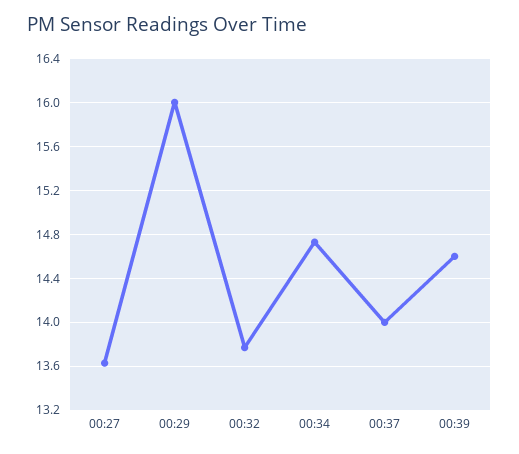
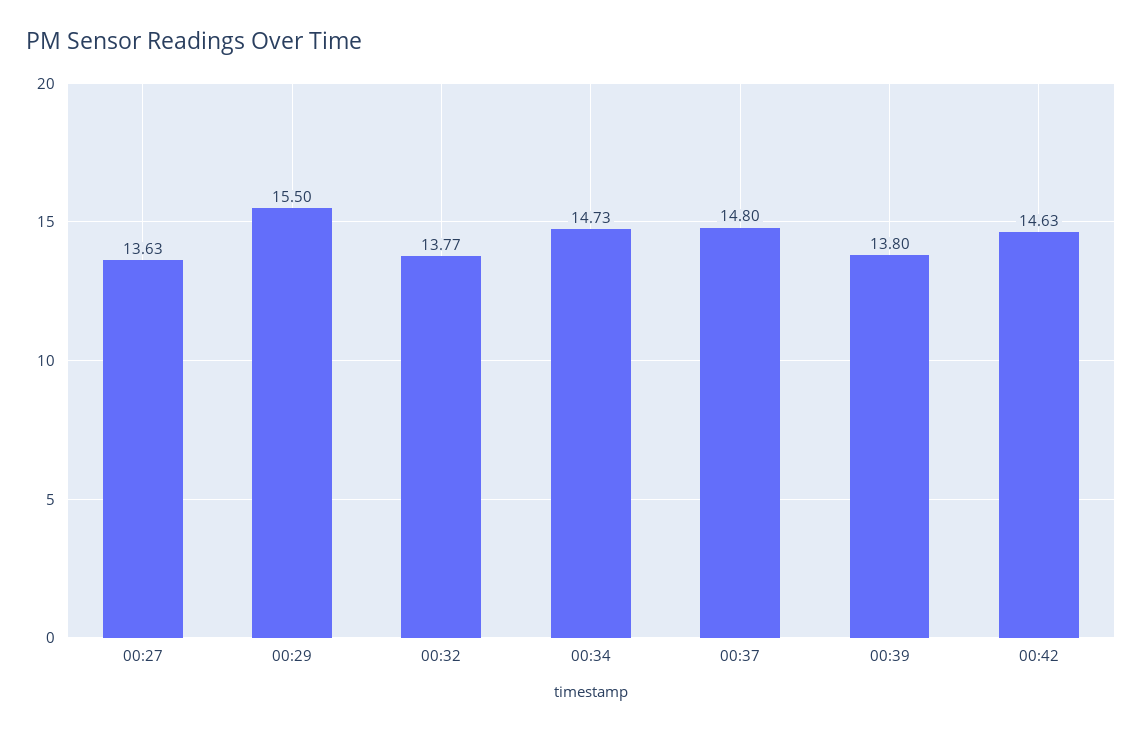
00:29: 16 -> 15.5
00:37: 14 -> 14.8
00:39: 14.6 -> 13.8
00:42: none -> 14.63

